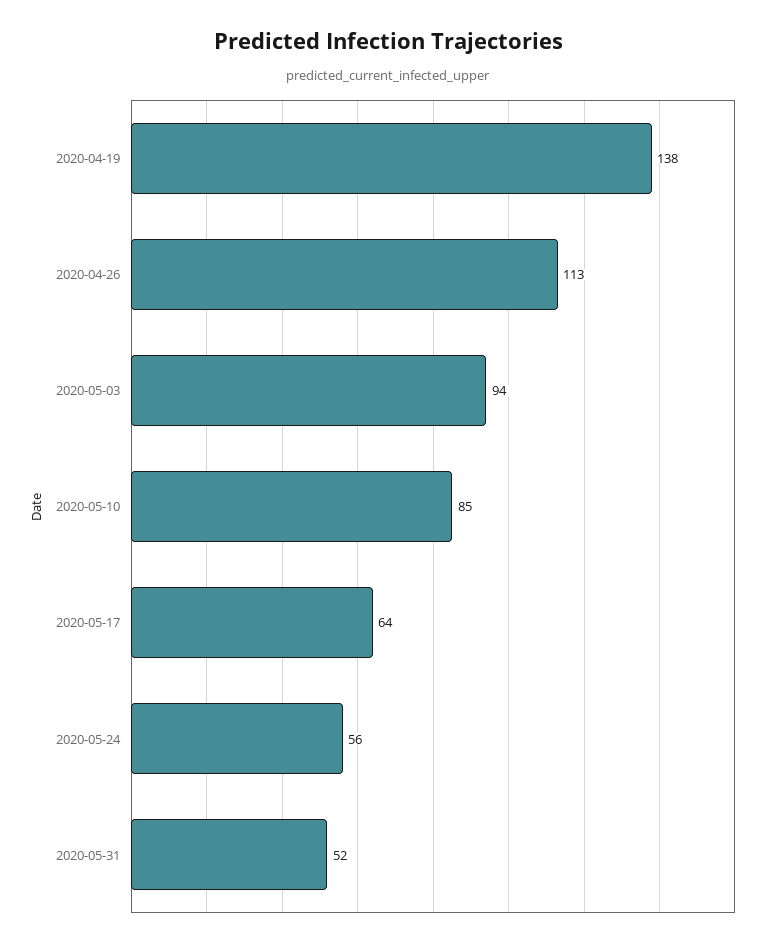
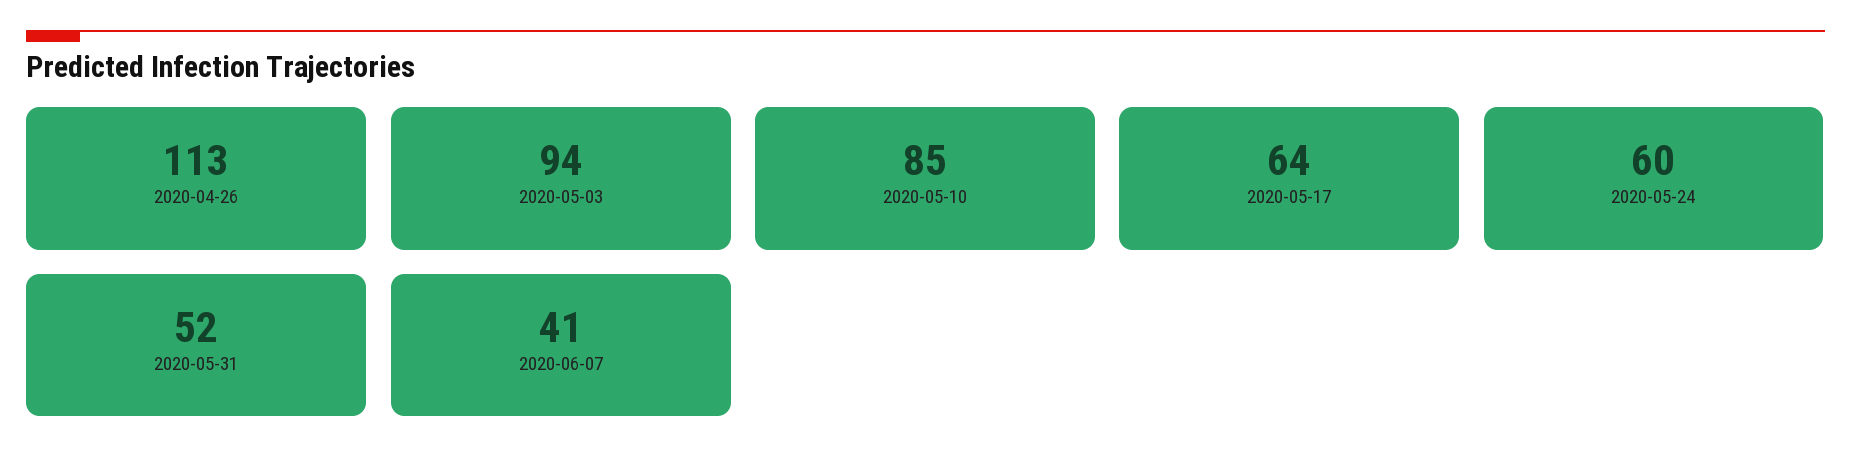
2020-04-19: 138 -> none
2020-05-24: 56 -> 60
2020-06-07: none -> 41

